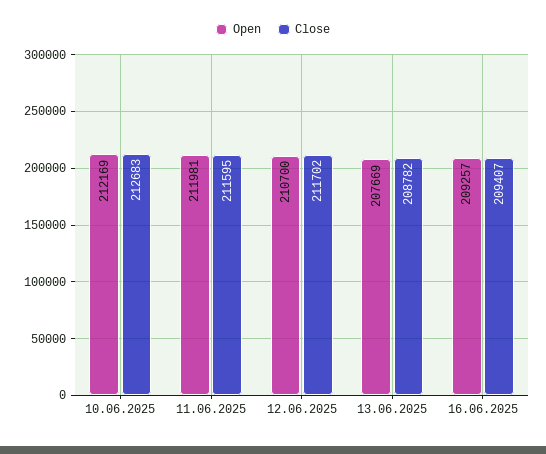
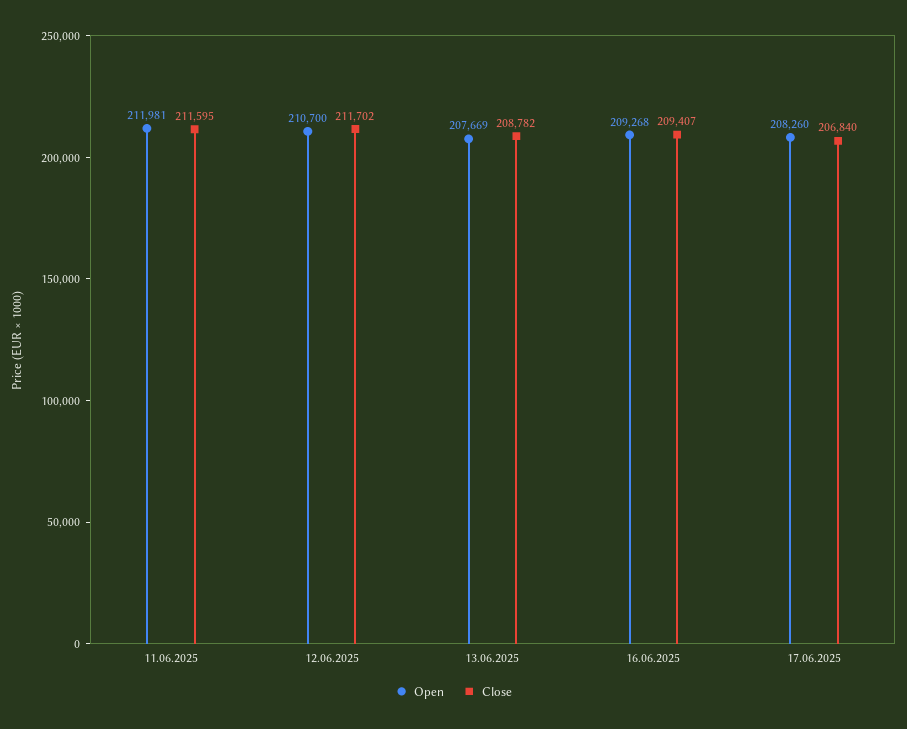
Open, 10.06.2025: 212169 -> none
Close, 10.06.2025: 212683 -> none
Open, 16.06.2025: 209257 -> 209268
Open, 17.06.2025: none -> 208260
Close, 17.06.2025: none -> 206840

